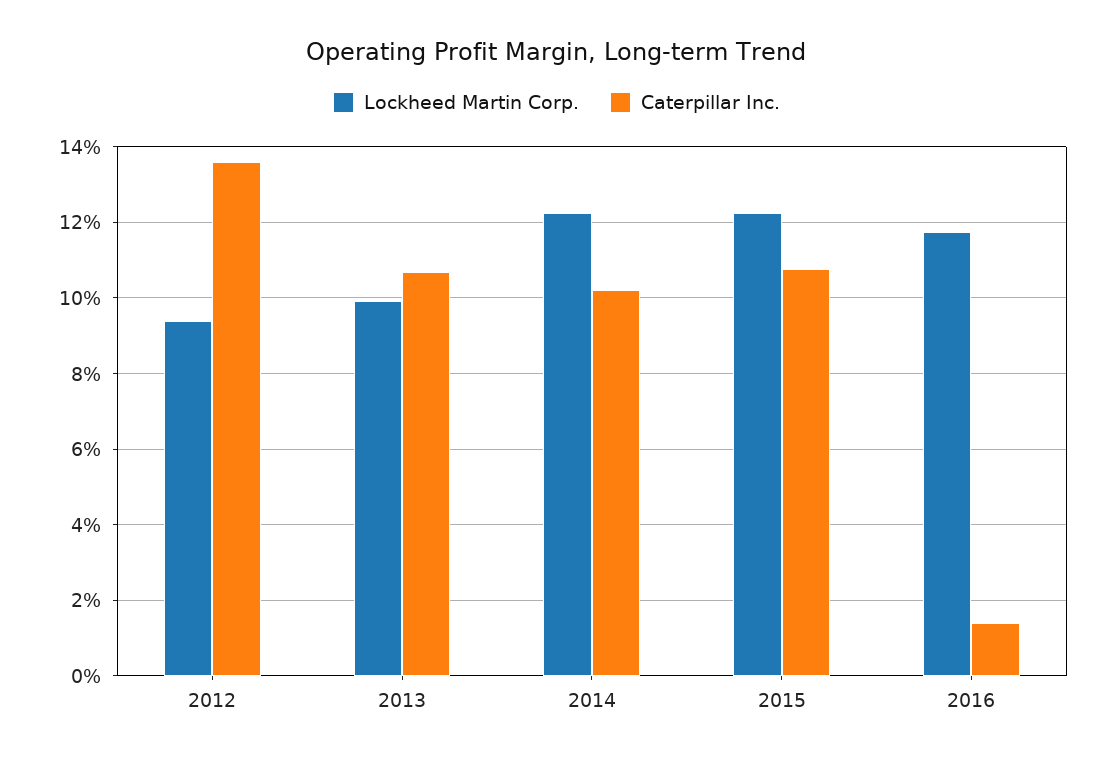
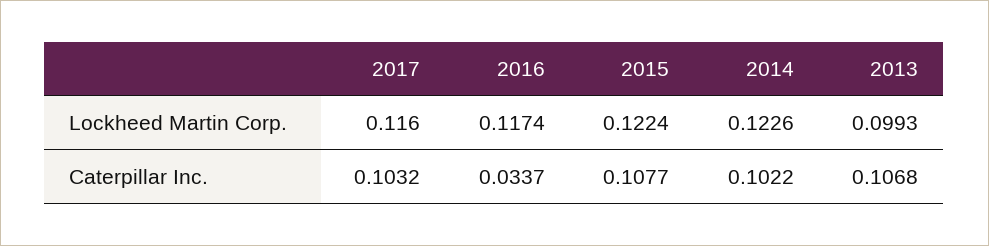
Lockheed Martin Corp., 2012: 0.094 -> none
Caterpillar Inc., 2012: 0.136 -> none
Caterpillar Inc., 2016: 0.014 -> 0.0337
Lockheed Martin Corp., 2017: none -> 0.116
Caterpillar Inc., 2017: none -> 0.1032

